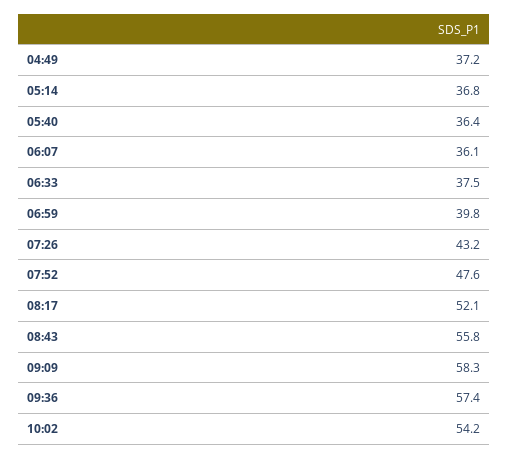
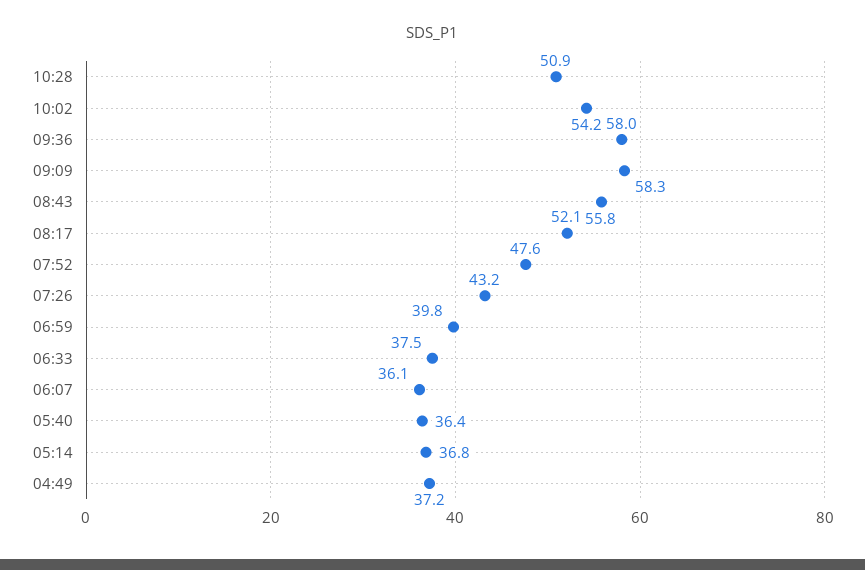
09:36: 57.4 -> 58
10:28: none -> 50.9

